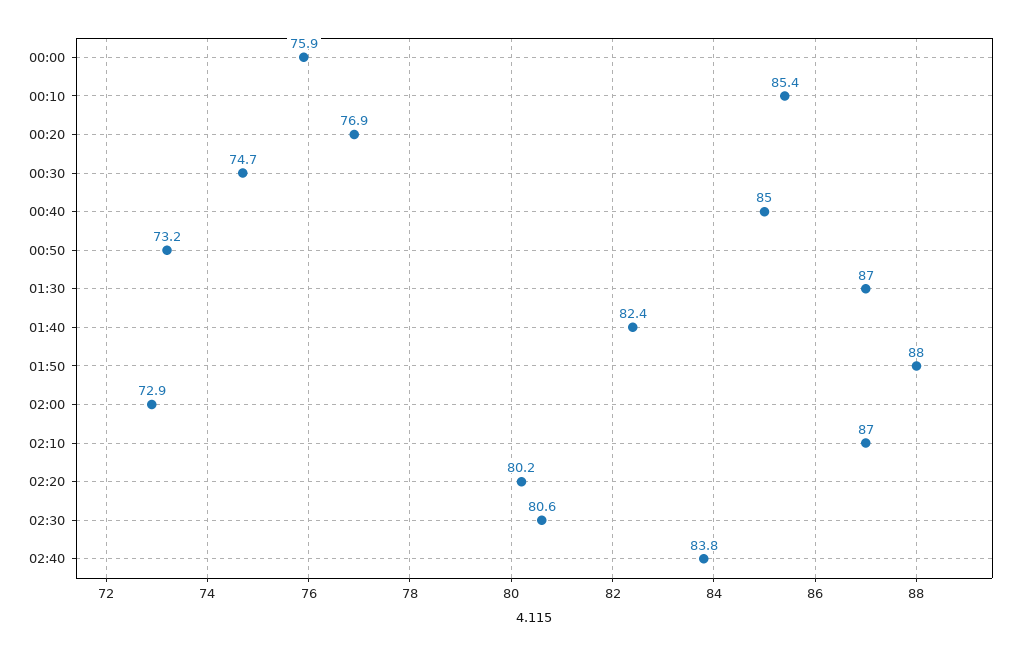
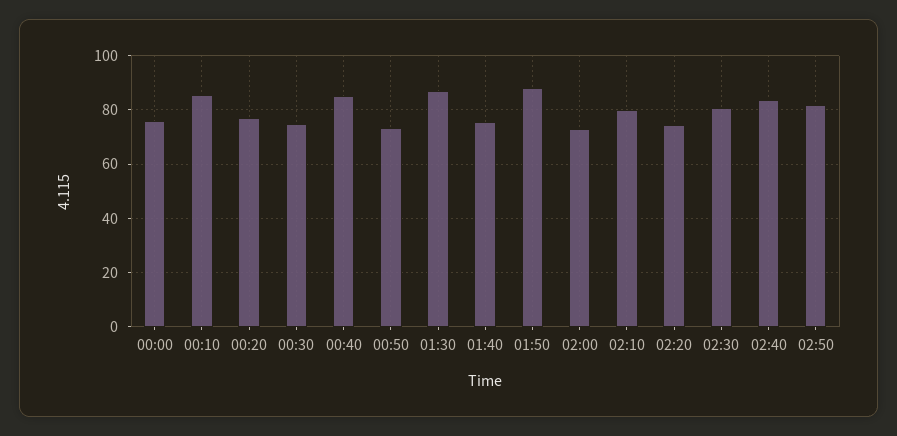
01:40: 82.4 -> 75
02:10: 87 -> 80
02:20: 80.2 -> 75
02:50: none -> 82.5

